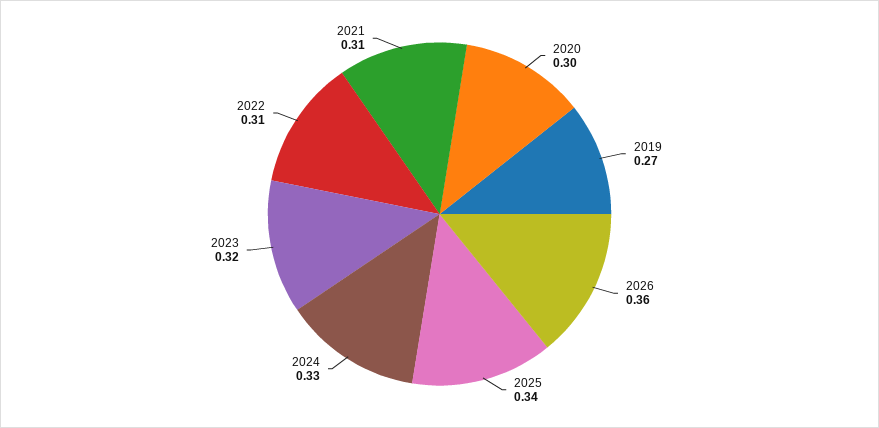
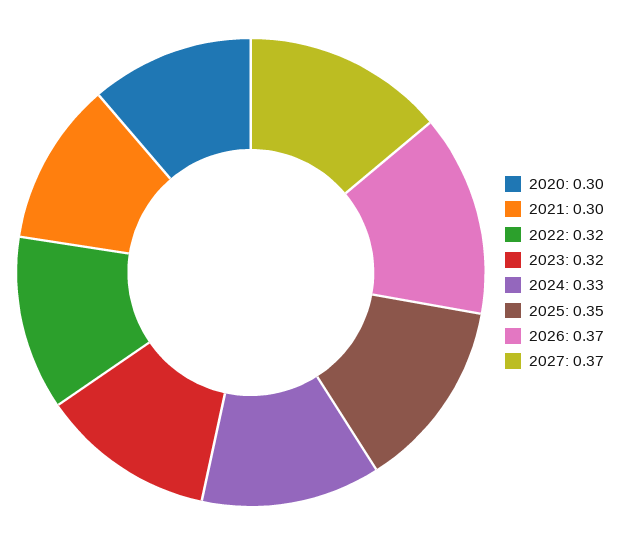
2019: 0.27 -> none
2026: 0.36 -> 0.37
2025: 0.34 -> 0.35
2022: 0.31 -> 0.32
2021: 0.31 -> 0.3
2027: none -> 0.37

